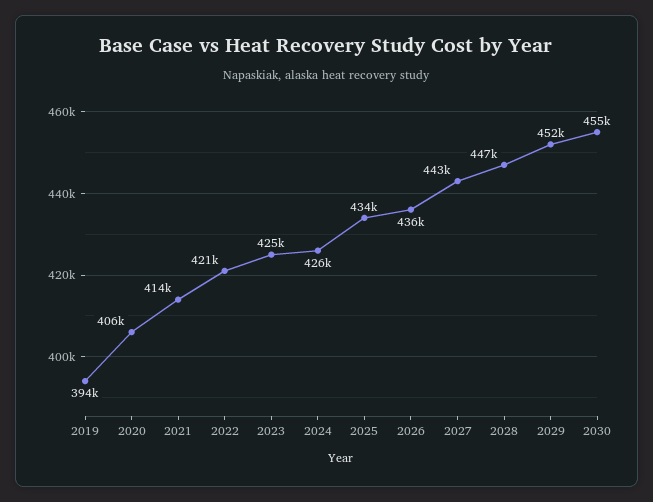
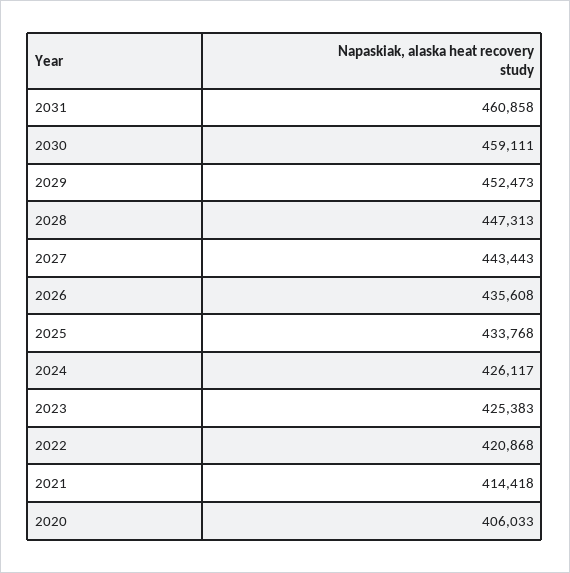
2019: 394000 -> none
2030: 455000 -> 459111
2031: none -> 460858

